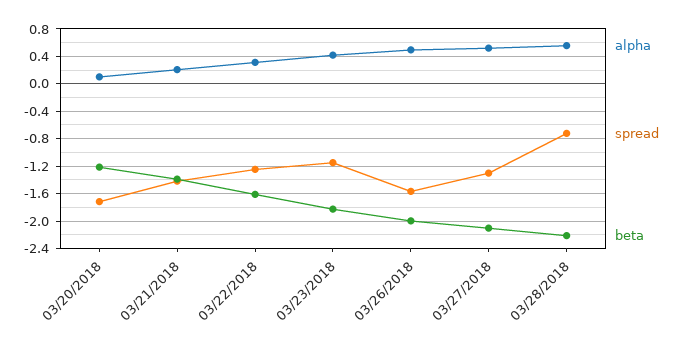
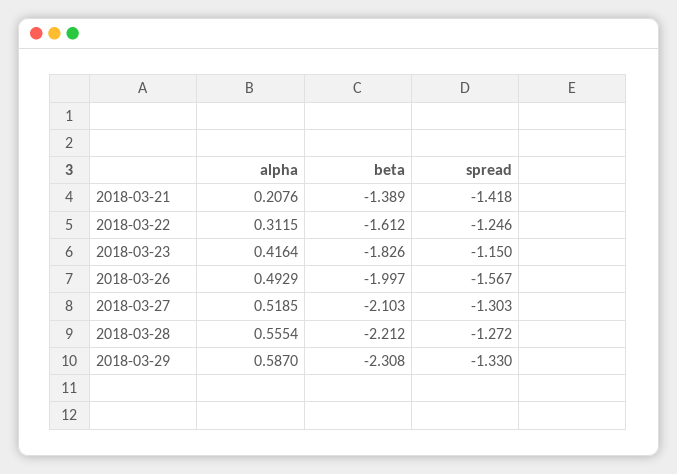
alpha, 03/20/2018: 0.1 -> none
spread, 03/20/2018: -1.7 -> none
beta, 03/20/2018: -1.2 -> none
spread, 03/28/2018: -0.7 -> -1.272
alpha, 2018-03-29: none -> 0.587
beta, 2018-03-29: none -> -2.308
spread, 2018-03-29: none -> -1.33

